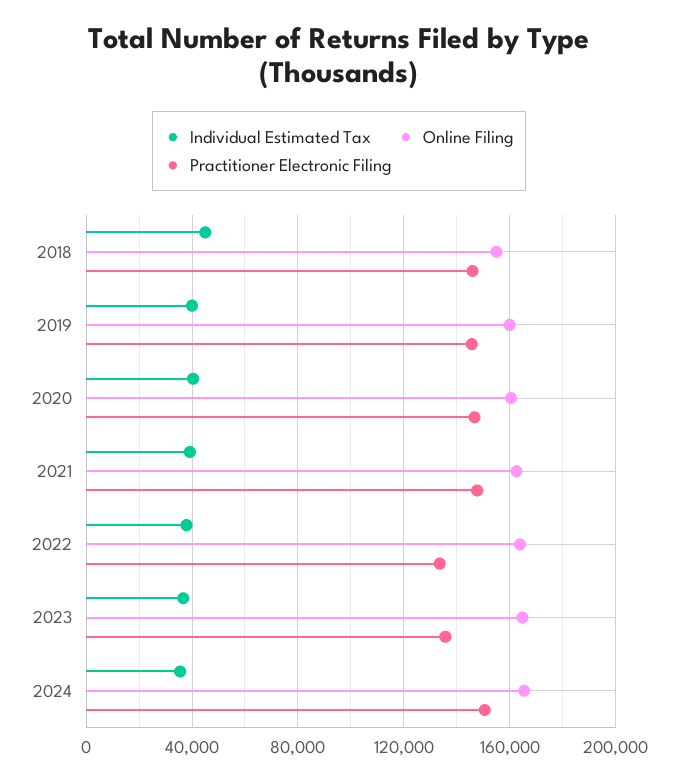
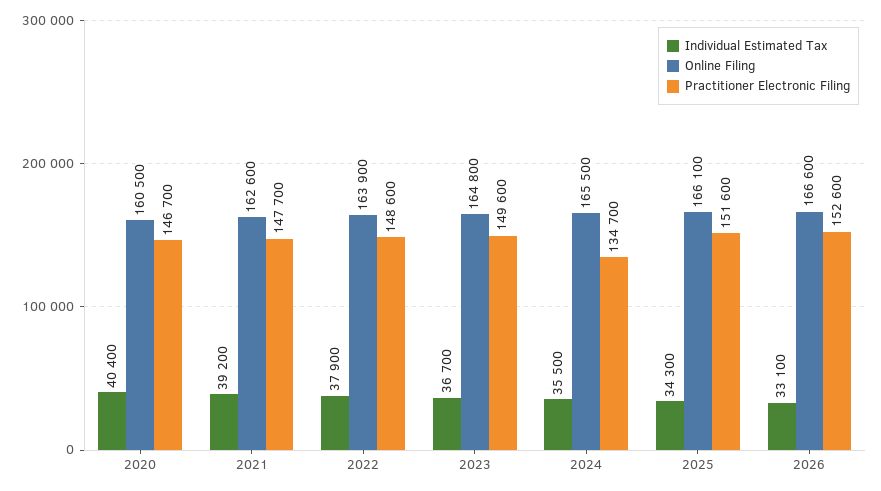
Individual Estimated Tax, 2018: 45000 -> none
Online Filing, 2018: 155000 -> none
Practitioner Electronic Filing, 2018: 145000 -> none
Individual Estimated Tax, 2019: 40000 -> none
Online Filing, 2019: 160000 -> none
Practitioner Electronic Filing, 2019: 145000 -> none
Practitioner Electronic Filing, 2022: 135000 -> 148600
Practitioner Electronic Filing, 2023: 135000 -> 149600
Practitioner Electronic Filing, 2024: 150000 -> 134700
Individual Estimated Tax, 2025: none -> 34300
Online Filing, 2025: none -> 166100
Practitioner Electronic Filing, 2025: none -> 151600
Individual Estimated Tax, 2026: none -> 33100
Online Filing, 2026: none -> 166600
Practitioner Electronic Filing, 2026: none -> 152600

